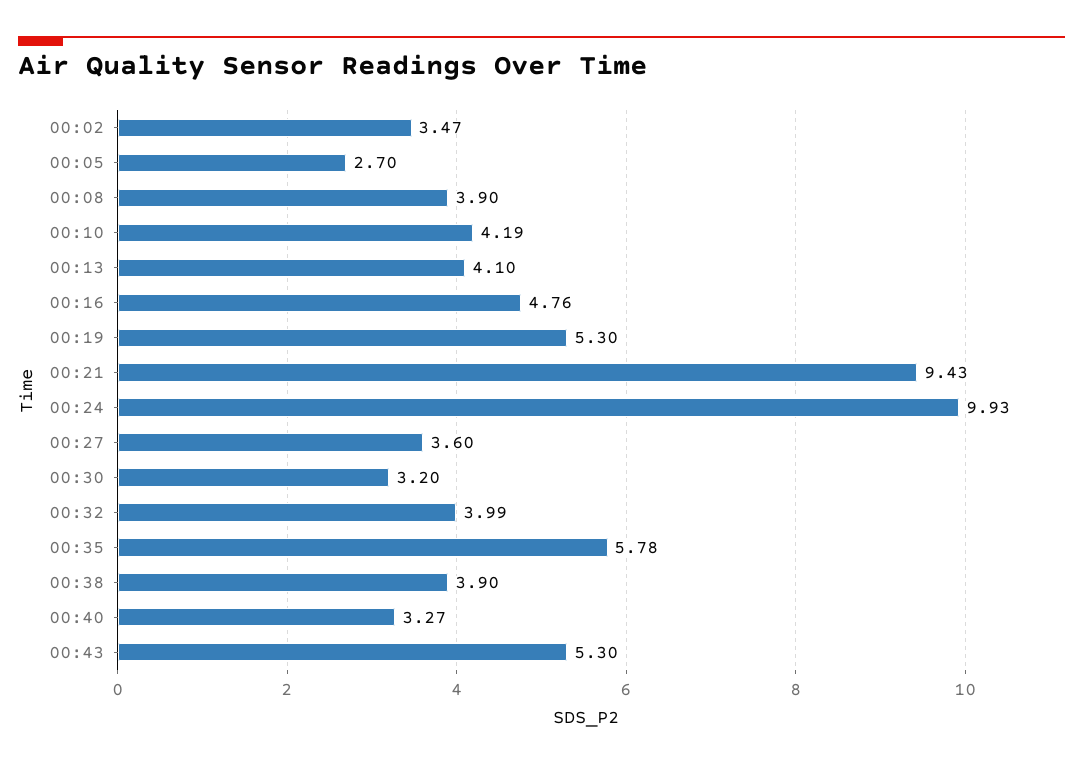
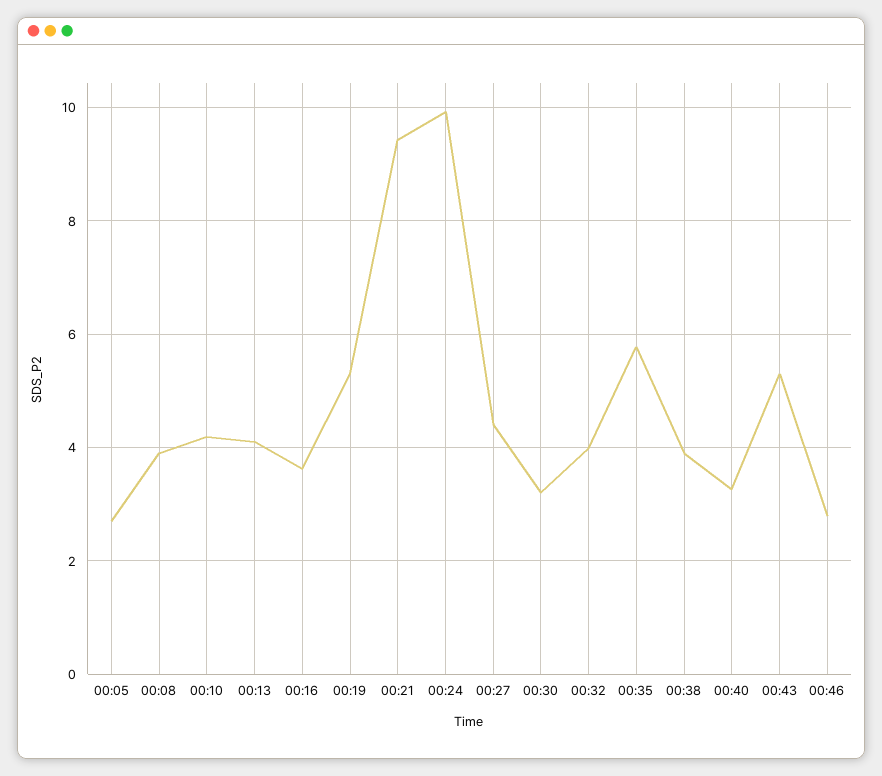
00:02: 3.47 -> none
00:16: 4.76 -> 3.6
00:27: 3.6 -> 4.4
00:46: none -> 2.8

